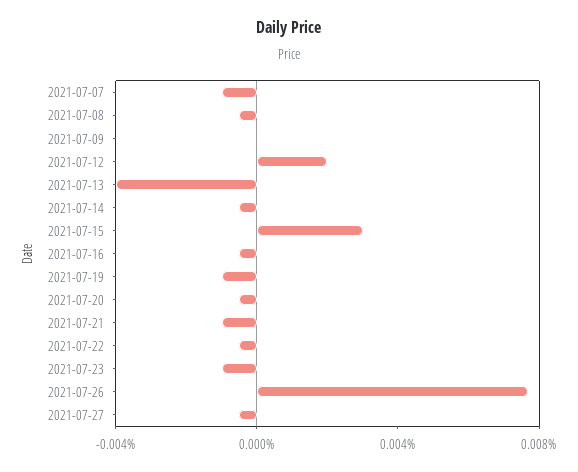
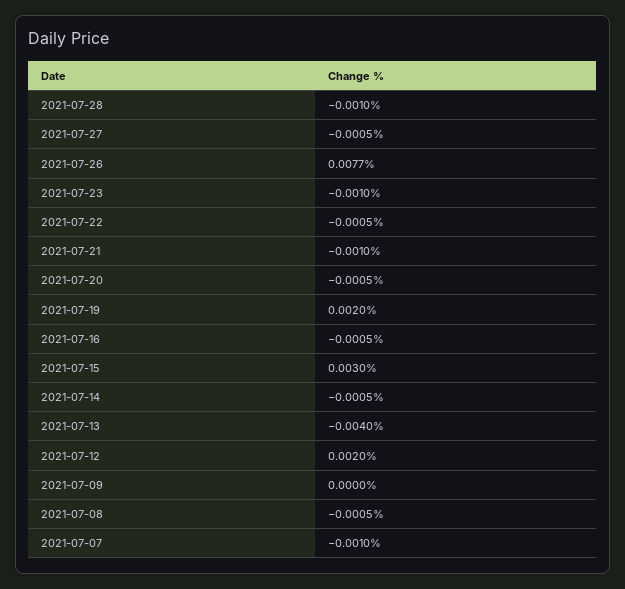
2021-07-19: -0.001 -> 0.002
2021-07-28: none -> -0.001

